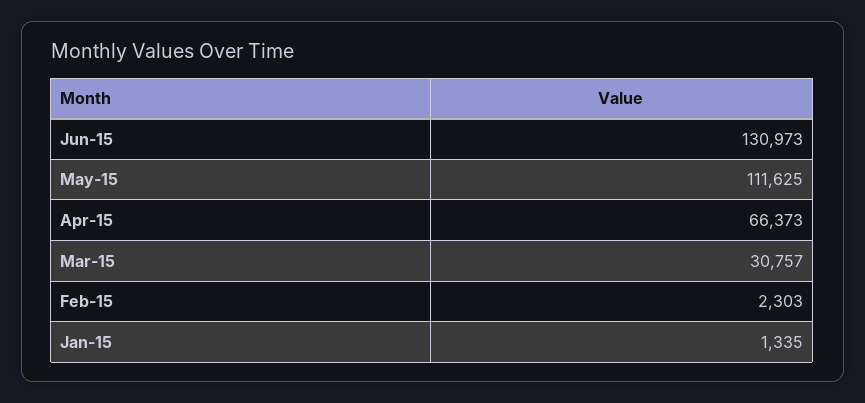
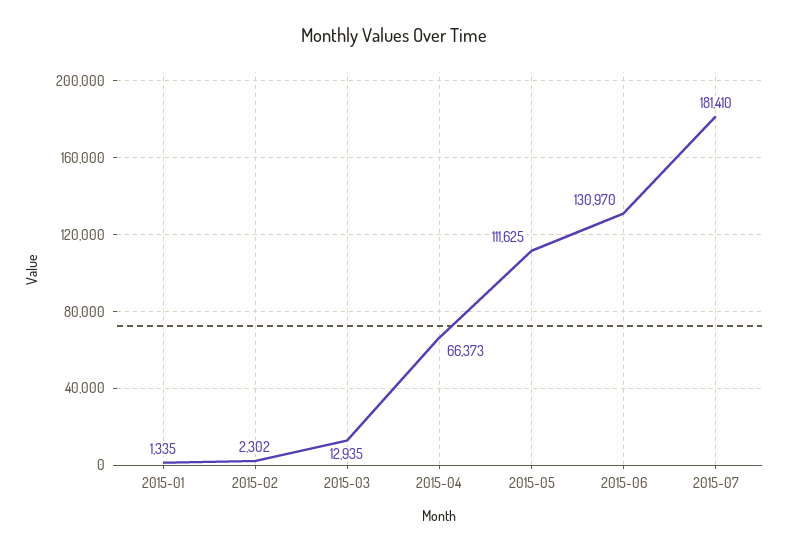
Jun-15: 130973 -> 130970
Mar-15: 30757 -> 12935
Feb-15: 2303 -> 2302
2015-07: none -> 181410

